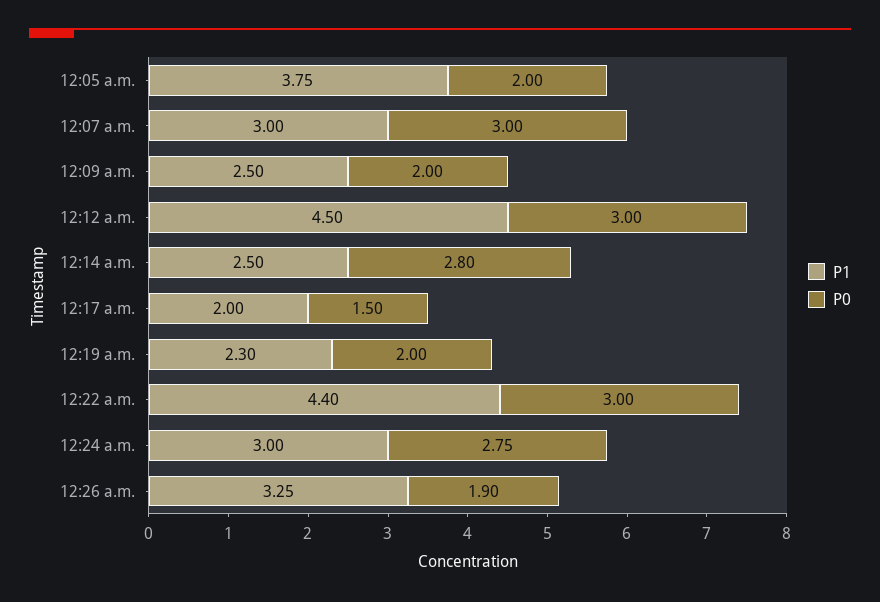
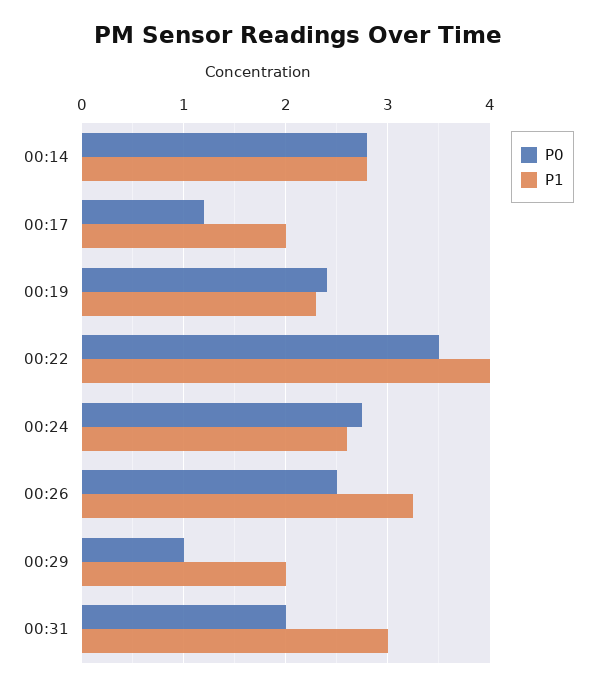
P1, 12:05 a.m.: 3.75 -> none
P0, 12:05 a.m.: 2 -> none
P1, 12:07 a.m.: 3 -> none
P0, 12:07 a.m.: 3 -> none
P1, 12:09 a.m.: 2.5 -> none
P0, 12:09 a.m.: 2 -> none
P1, 12:12 a.m.: 4.5 -> none
P0, 12:12 a.m.: 3 -> none
P1, 12:14 a.m.: 2.5 -> 2.8
P0, 12:17 a.m.: 1.5 -> 1.2
P0, 12:19 a.m.: 2 -> 2.4
P1, 12:22 a.m.: 4.4 -> 4
P0, 12:22 a.m.: 3 -> 3.5
P1, 12:24 a.m.: 3 -> 2.6
P0, 12:26 a.m.: 1.9 -> 2.5
P0, 00:29: none -> 1
P1, 00:29: none -> 2
P0, 00:31: none -> 2
P1, 00:31: none -> 3

